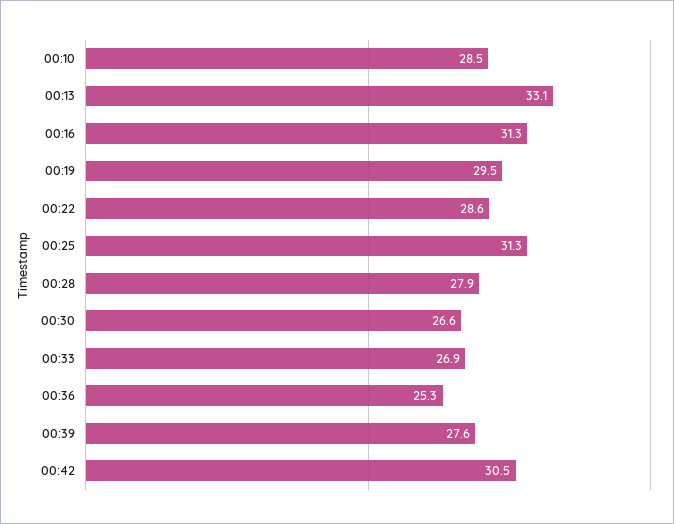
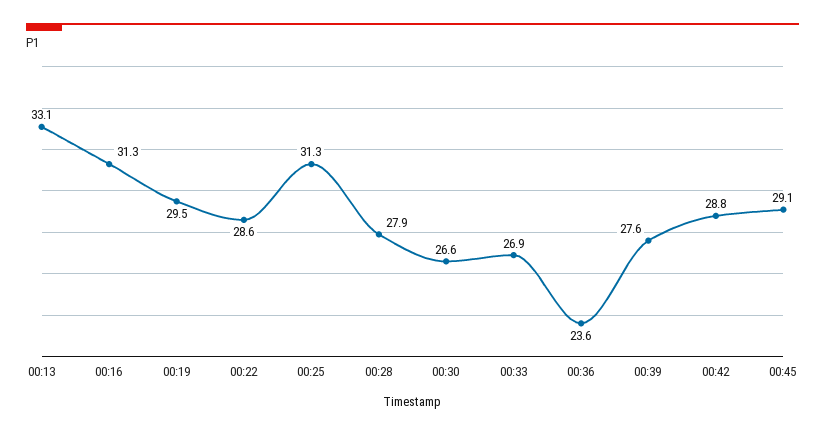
00:10: 28.5 -> none
00:36: 25.3 -> 23.6
00:42: 30.5 -> 28.8
00:45: none -> 29.1

